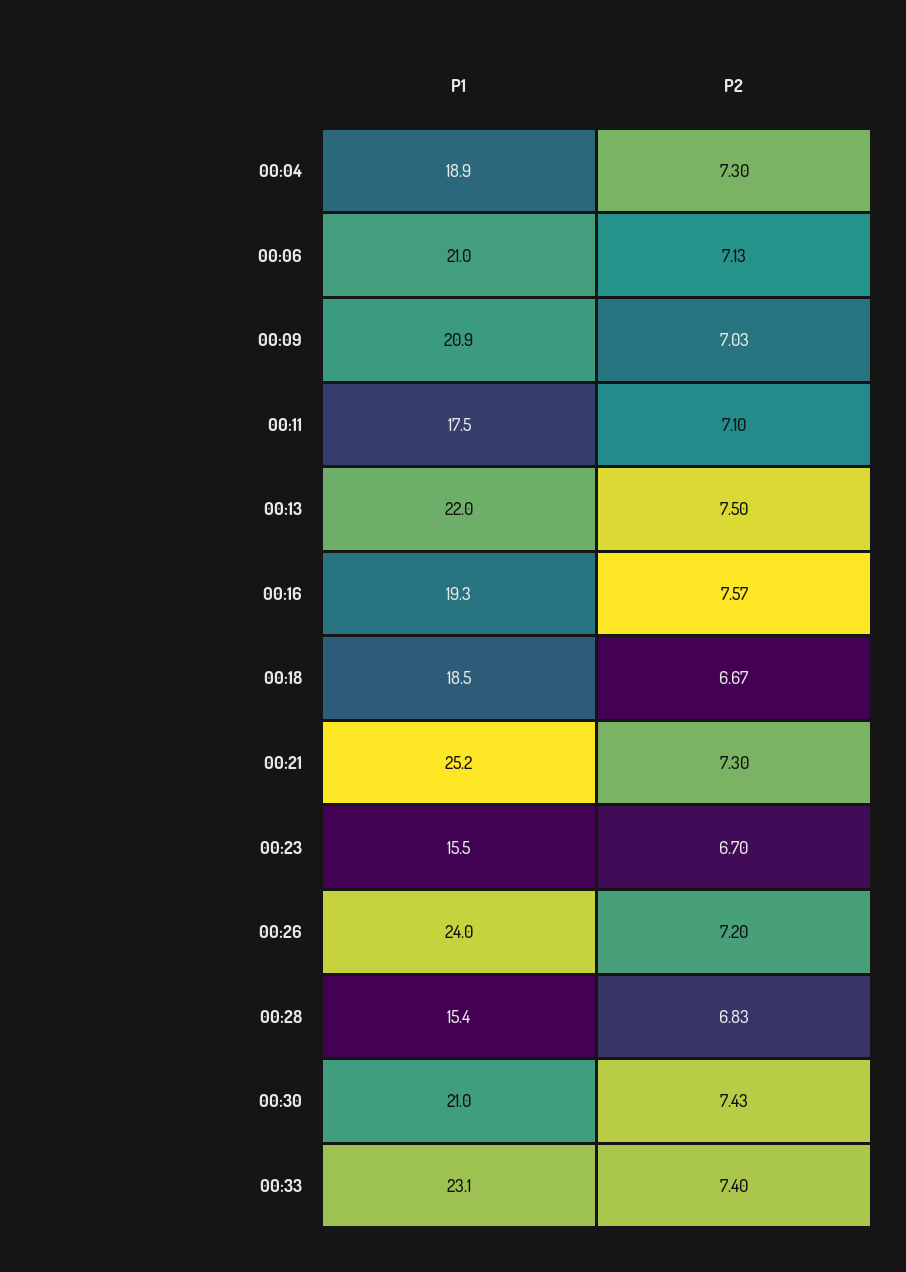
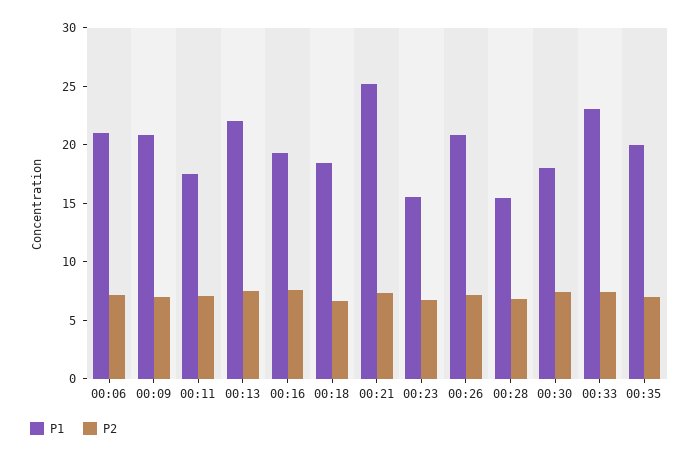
P1, 00:04: 18.9 -> none
P2, 00:04: 7.3 -> none
P1, 00:26: 24 -> 21
P1, 00:30: 21 -> 18
P1, 00:35: none -> 20
P2, 00:35: none -> 7

